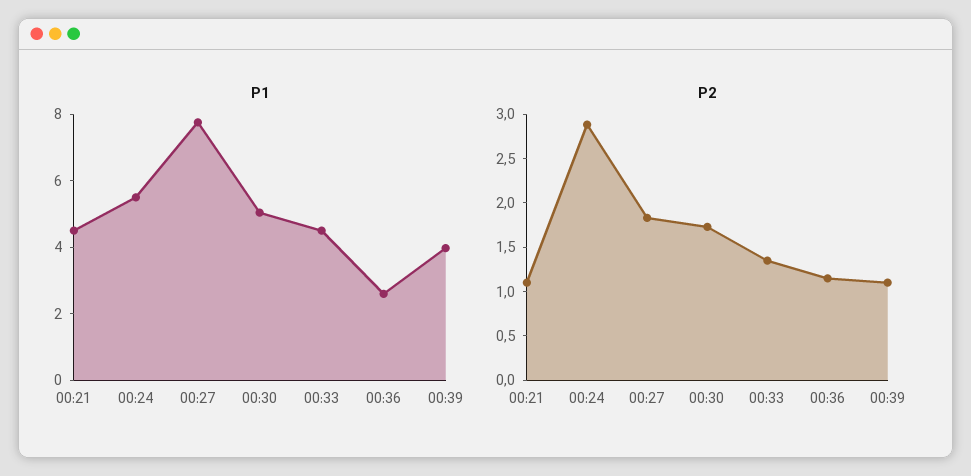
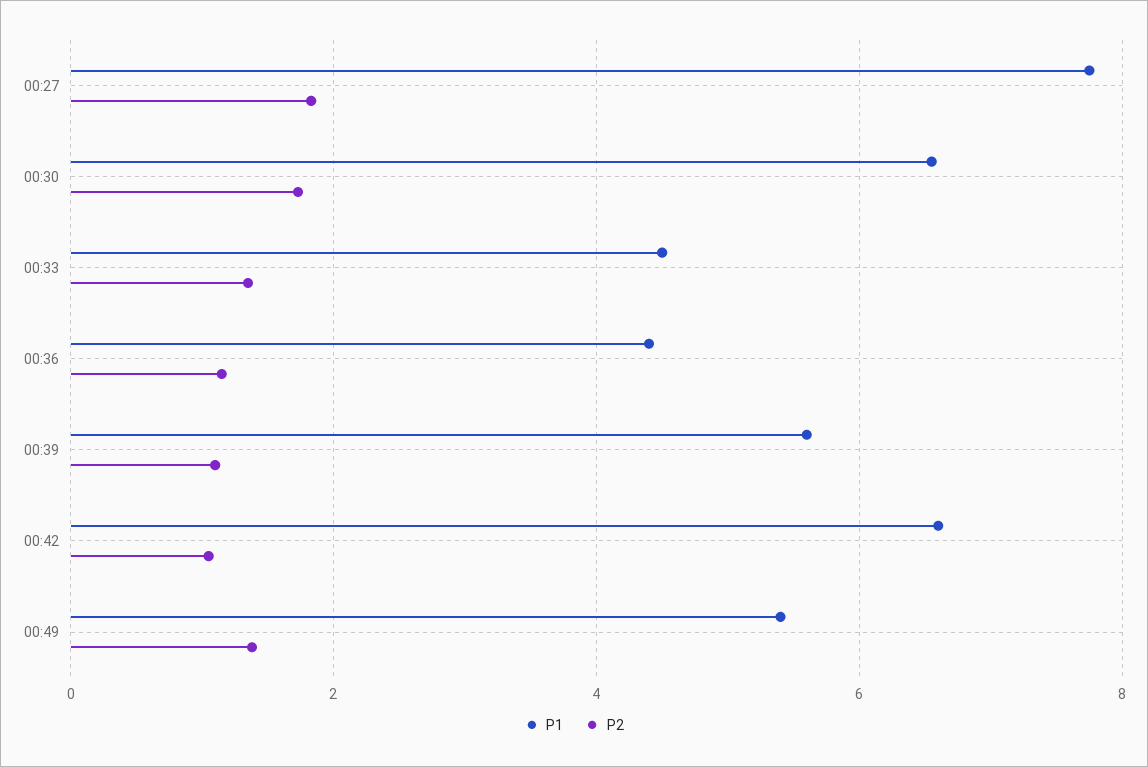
P1, 00:21: 4.5 -> none
P1, 00:24: 5.5 -> none
P1, 00:30: 5 -> 6.6
P1, 00:36: 2.5 -> 4.4
P1, 00:39: 4 -> 5.6
P2, 00:21: 1.1 -> none
P2, 00:24: 2.9 -> none
P1, 00:42: none -> 6.6
P2, 00:42: none -> 1
P1, 00:49: none -> 5.4
P2, 00:49: none -> 1.4

